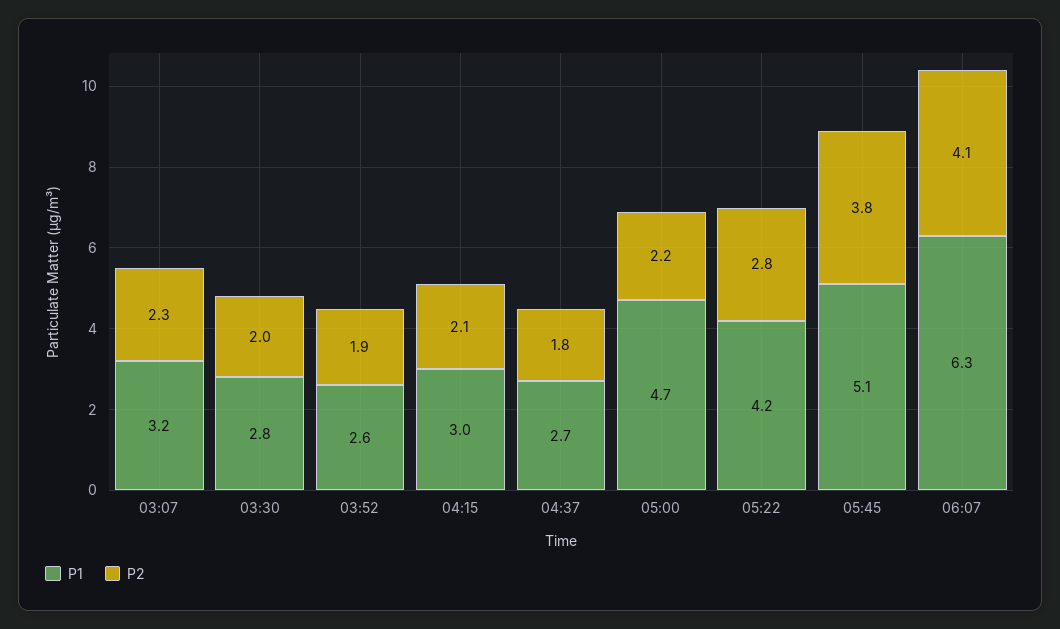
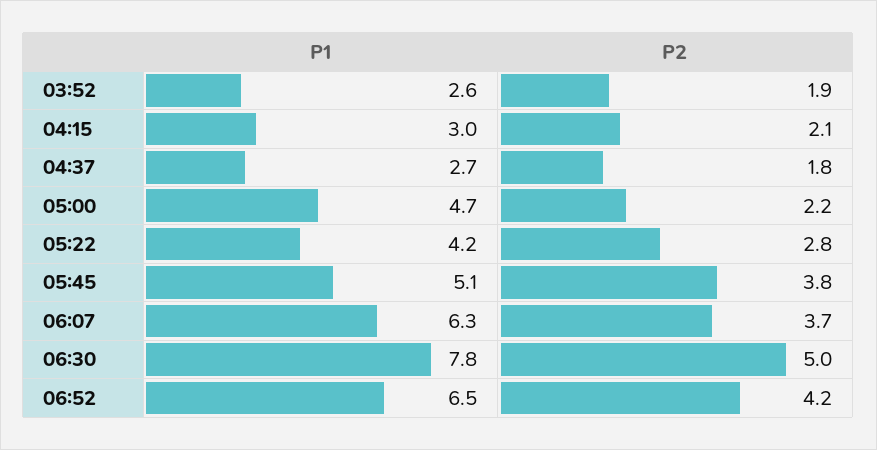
P1, 03:07: 3.2 -> none
P2, 03:07: 2.3 -> none
P1, 03:30: 2.8 -> none
P2, 03:30: 2 -> none
P2, 06:07: 4.1 -> 3.7
P1, 06:30: none -> 7.8
P2, 06:30: none -> 5
P1, 06:52: none -> 6.5
P2, 06:52: none -> 4.2

